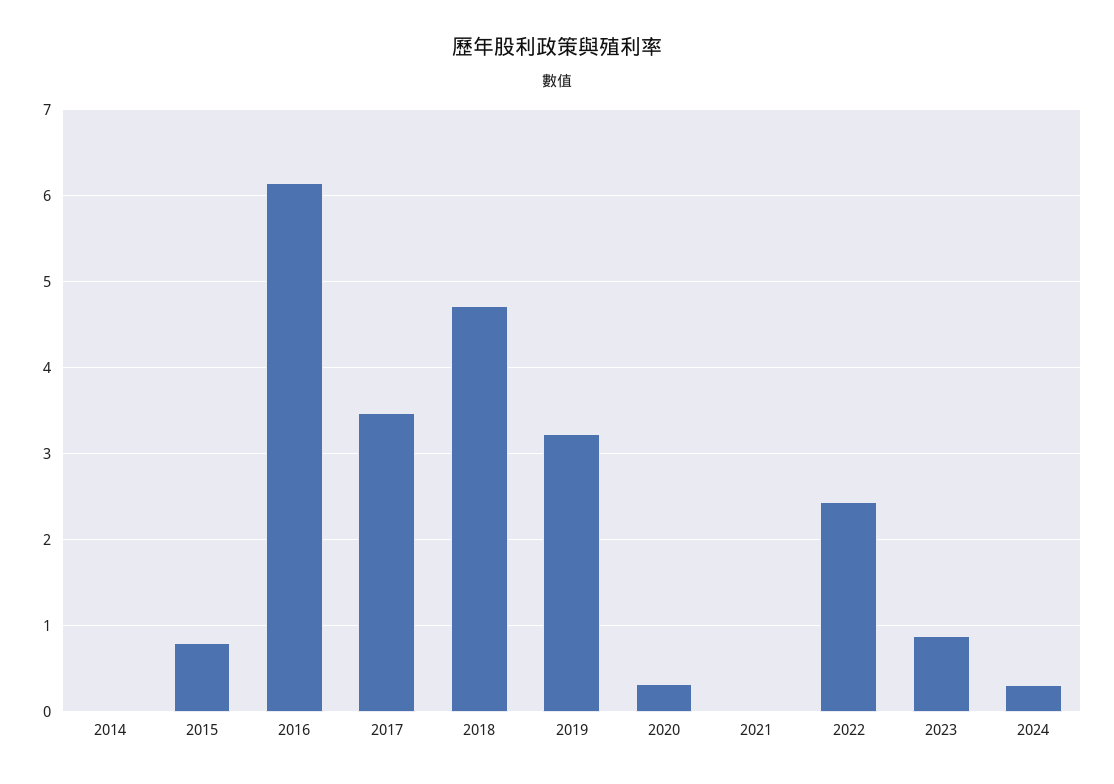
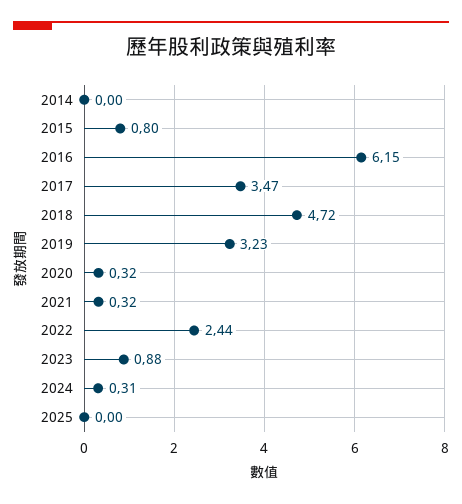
2021: 0 -> 0.32
2025: none -> 0

